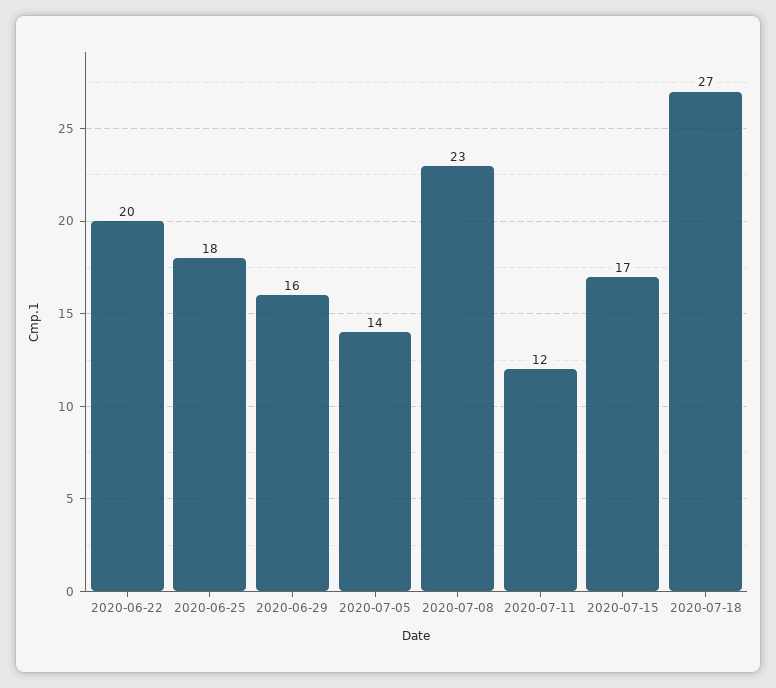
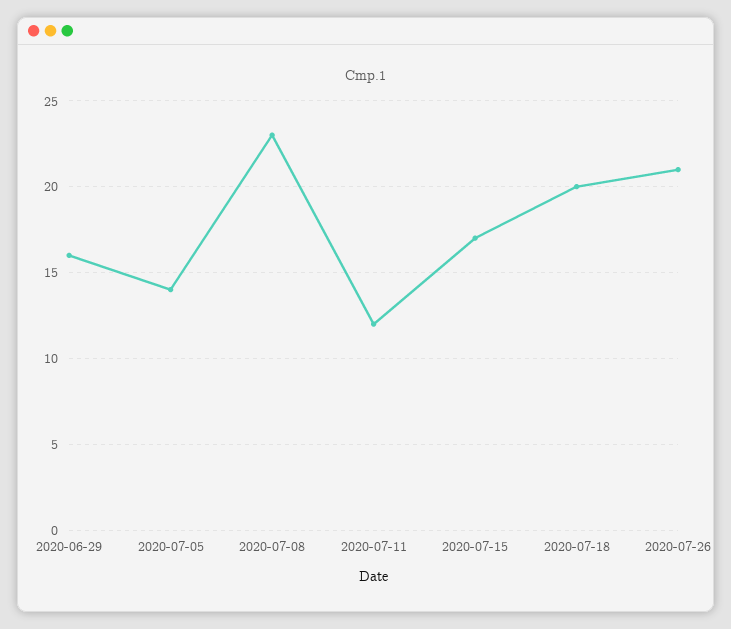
2020-06-22: 20 -> none
2020-06-25: 18 -> none
2020-07-18: 27 -> 20
2020-07-26: none -> 21

